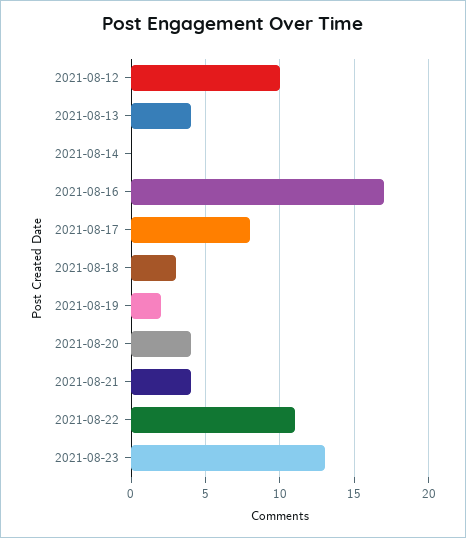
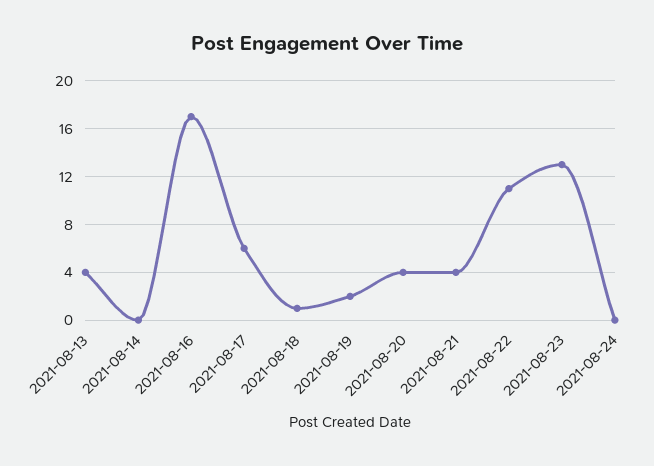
2021-08-12: 10 -> none
2021-08-17: 8 -> 6
2021-08-18: 3 -> 1
2021-08-24: none -> 0

